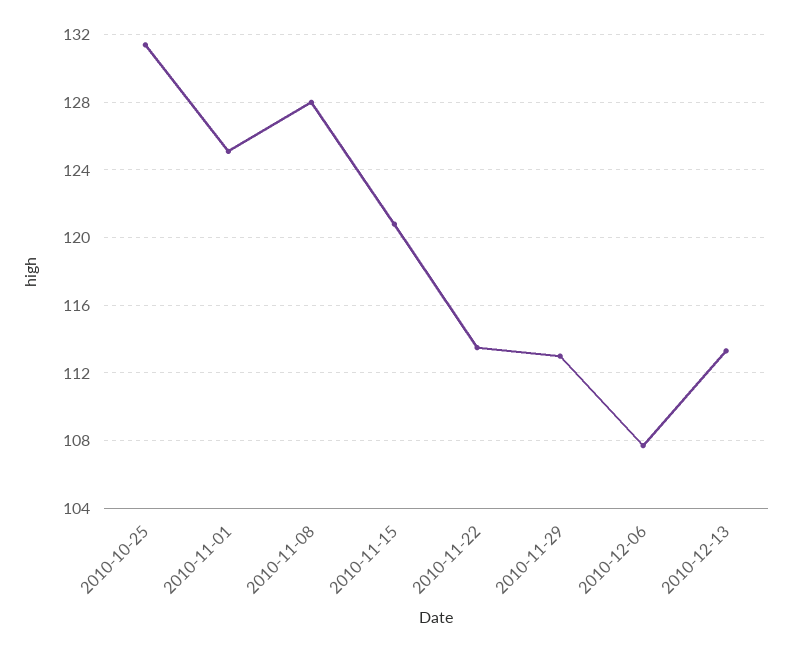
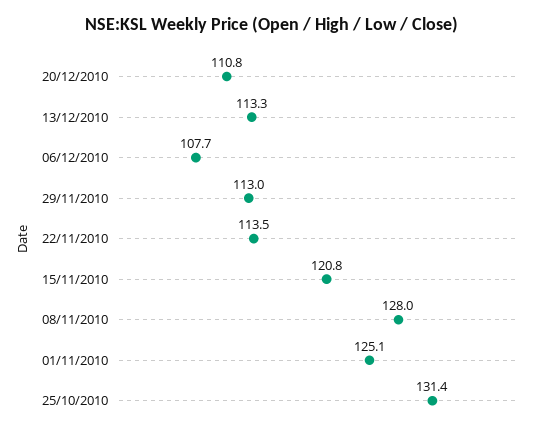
20/12/2010: none -> 110.8

